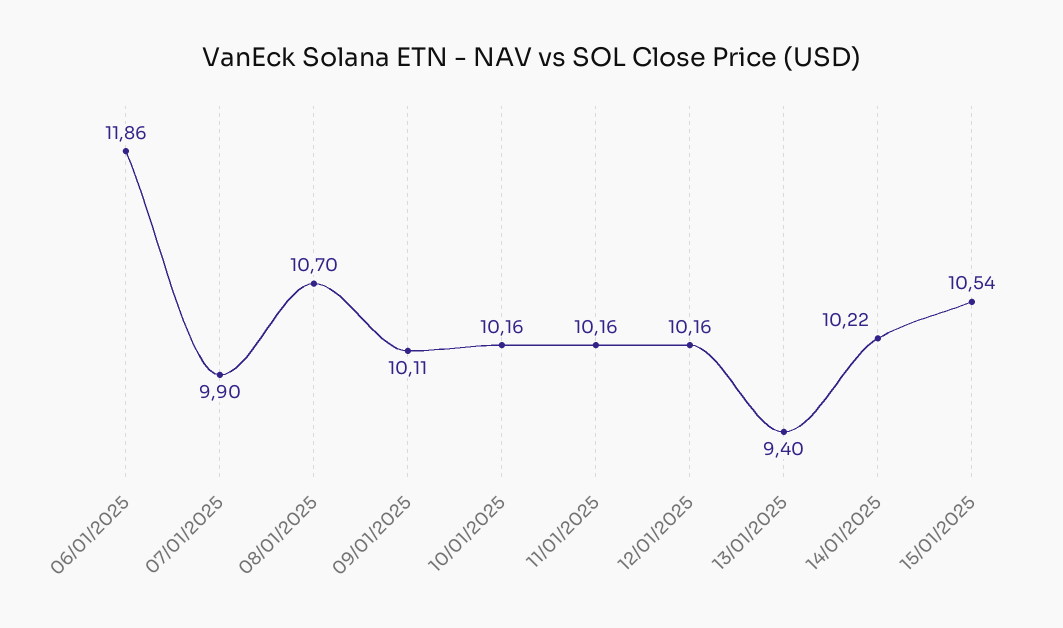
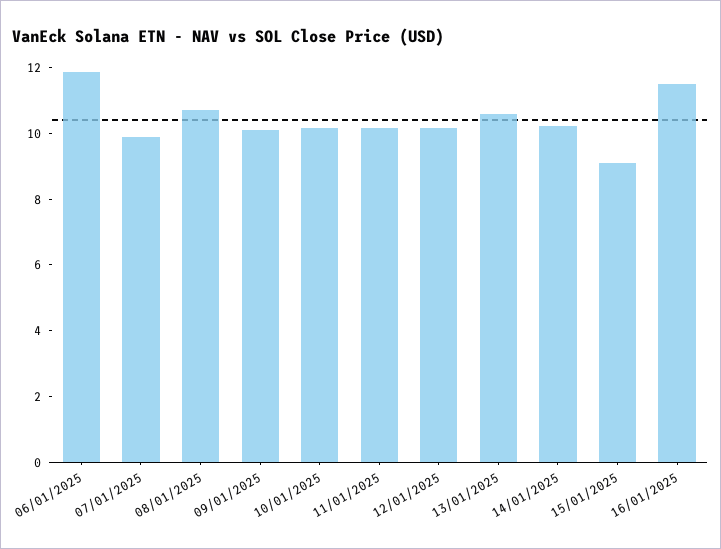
13/01/2025: 9.4 -> 10.5
15/01/2025: 10.54 -> 9
16/01/2025: none -> 11.5

